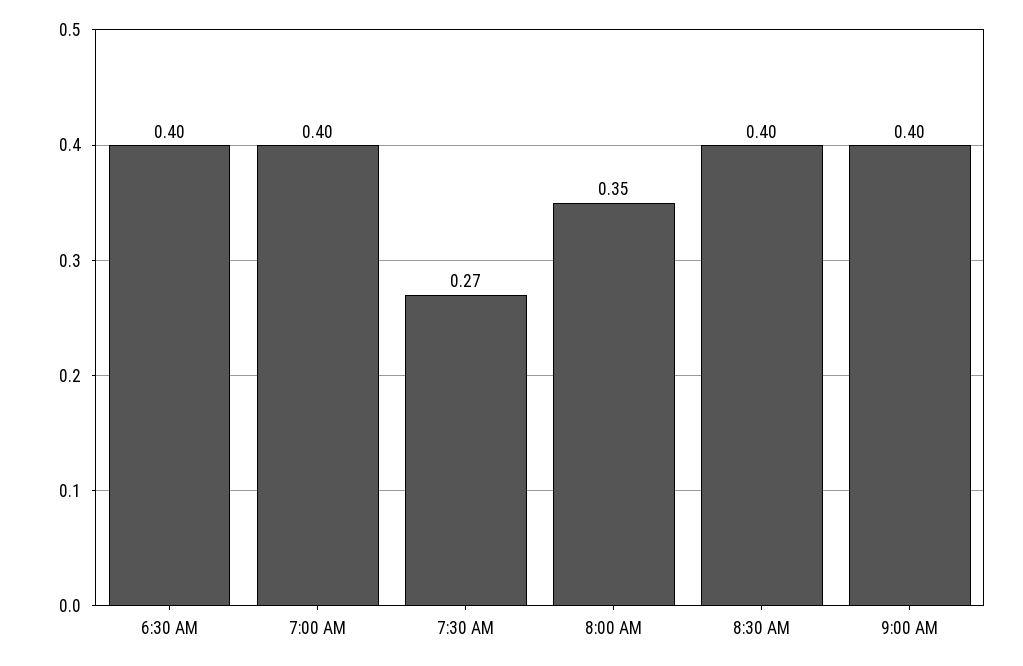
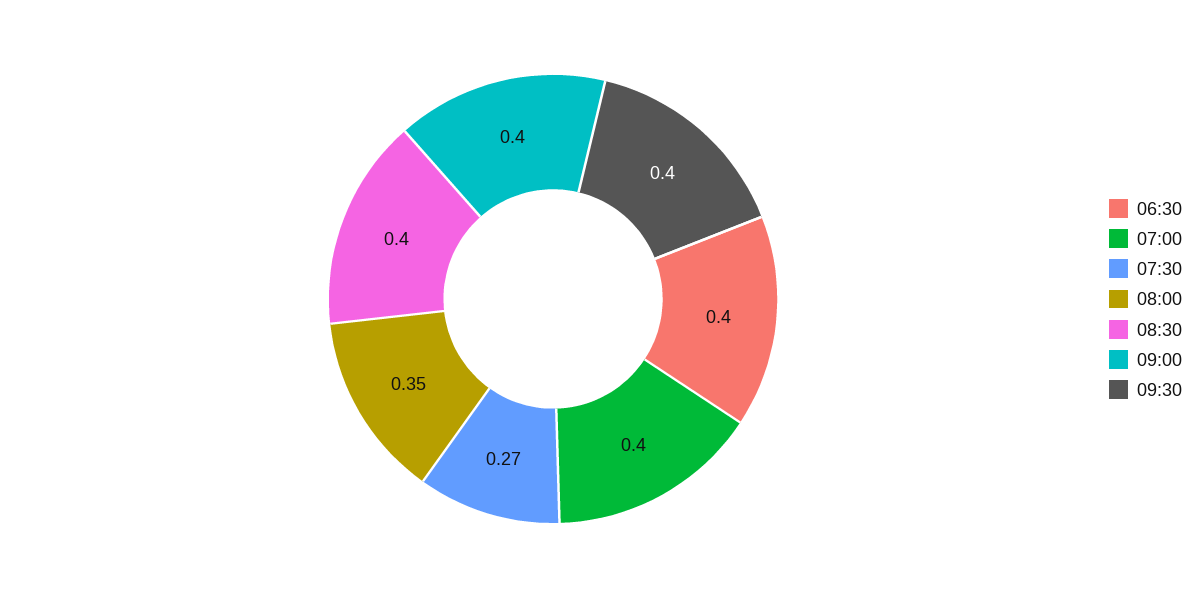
09:30: none -> 0.4

